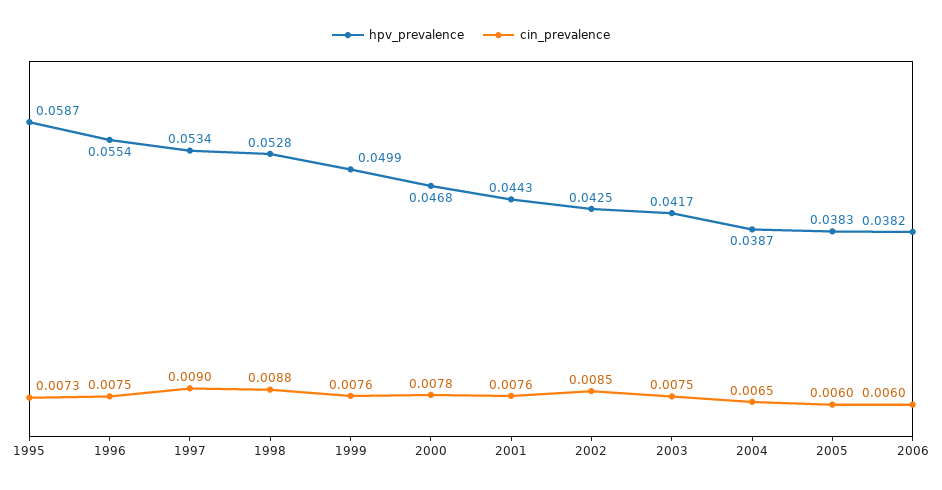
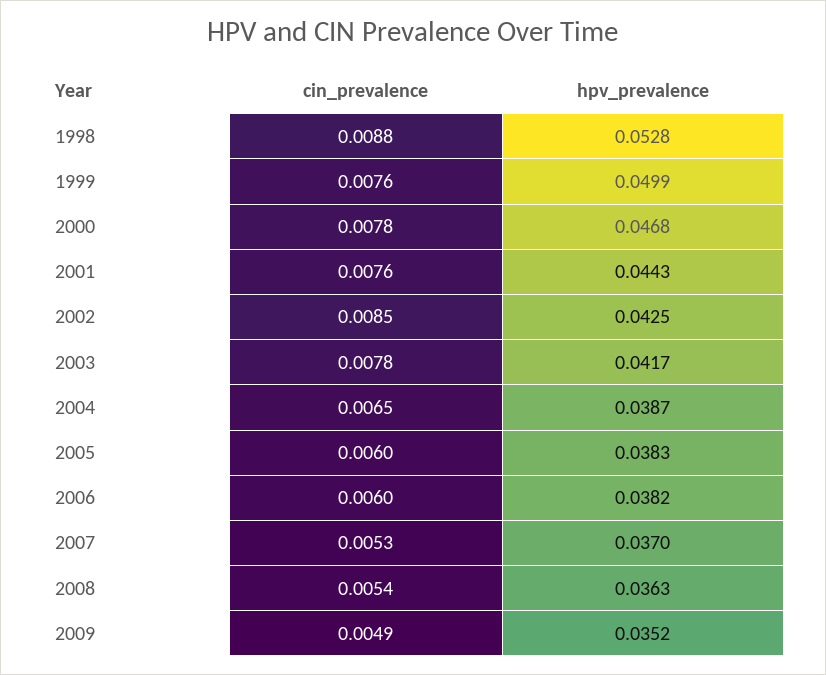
hpv_prevalence, 1995: 0.0587 -> none
cin_prevalence, 1995: 0.0073 -> none
hpv_prevalence, 1996: 0.0554 -> none
cin_prevalence, 1996: 0.0075 -> none
hpv_prevalence, 1997: 0.0534 -> none
cin_prevalence, 1997: 0.009 -> none
cin_prevalence, 2003: 0.0075 -> 0.0078
cin_prevalence, 2007: none -> 0.0053
hpv_prevalence, 2007: none -> 0.037
cin_prevalence, 2008: none -> 0.0054
hpv_prevalence, 2008: none -> 0.0363
cin_prevalence, 2009: none -> 0.0049
hpv_prevalence, 2009: none -> 0.0352

